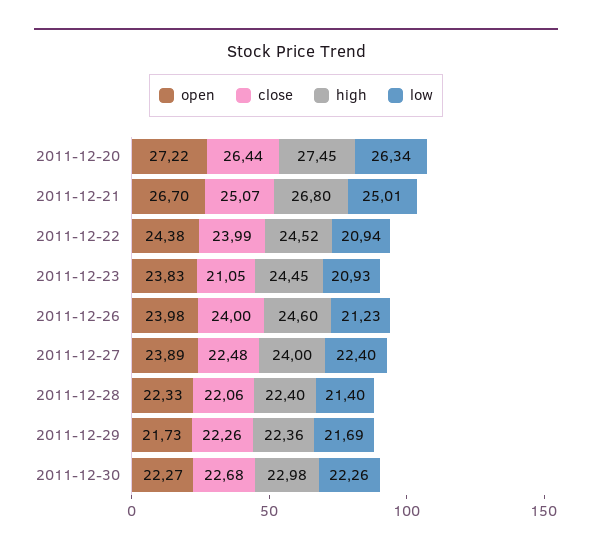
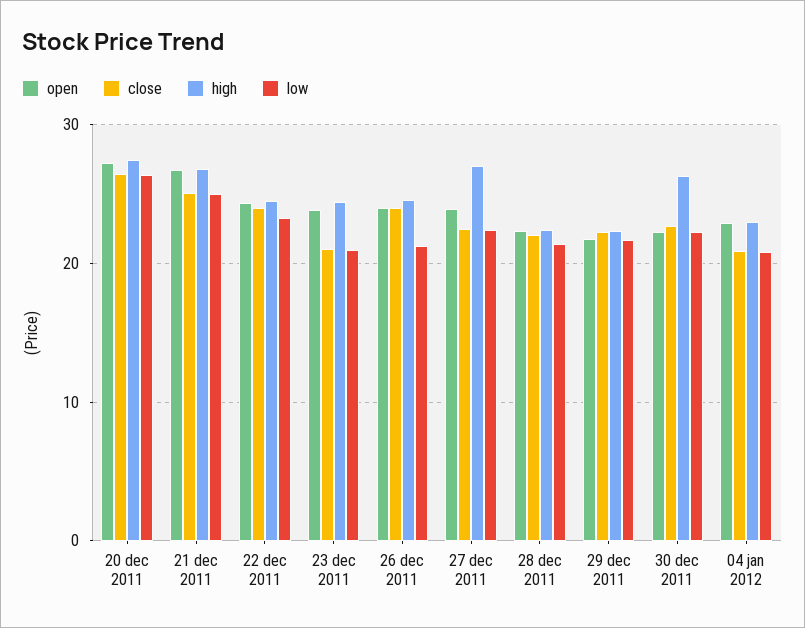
low, 2011-12-22: 20.94 -> 23
high, 2011-12-27: 24 -> 27
high, 2011-12-30: 22.98 -> 26
open, 04 jan 2012: none -> 23
close, 04 jan 2012: none -> 21
high, 04 jan 2012: none -> 23
low, 04 jan 2012: none -> 21

